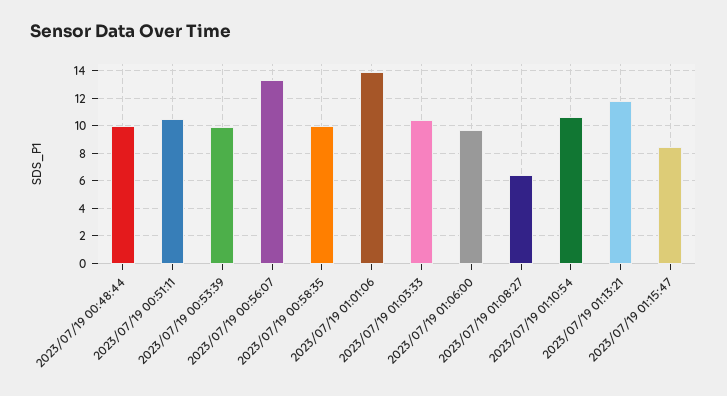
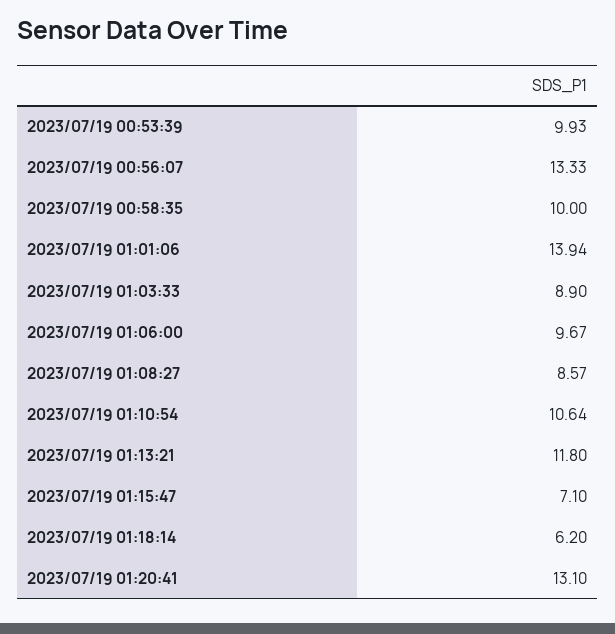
2023/07/19 00:48:44: 10 -> none
2023/07/19 00:51:11: 10.5 -> none
2023/07/19 01:03:33: 10.5 -> 8.9
2023/07/19 01:08:27: 6.5 -> 8.57
2023/07/19 01:15:47: 8.5 -> 7.1
2023/07/19 01:18:14: none -> 6.2
2023/07/19 01:20:41: none -> 13.1

